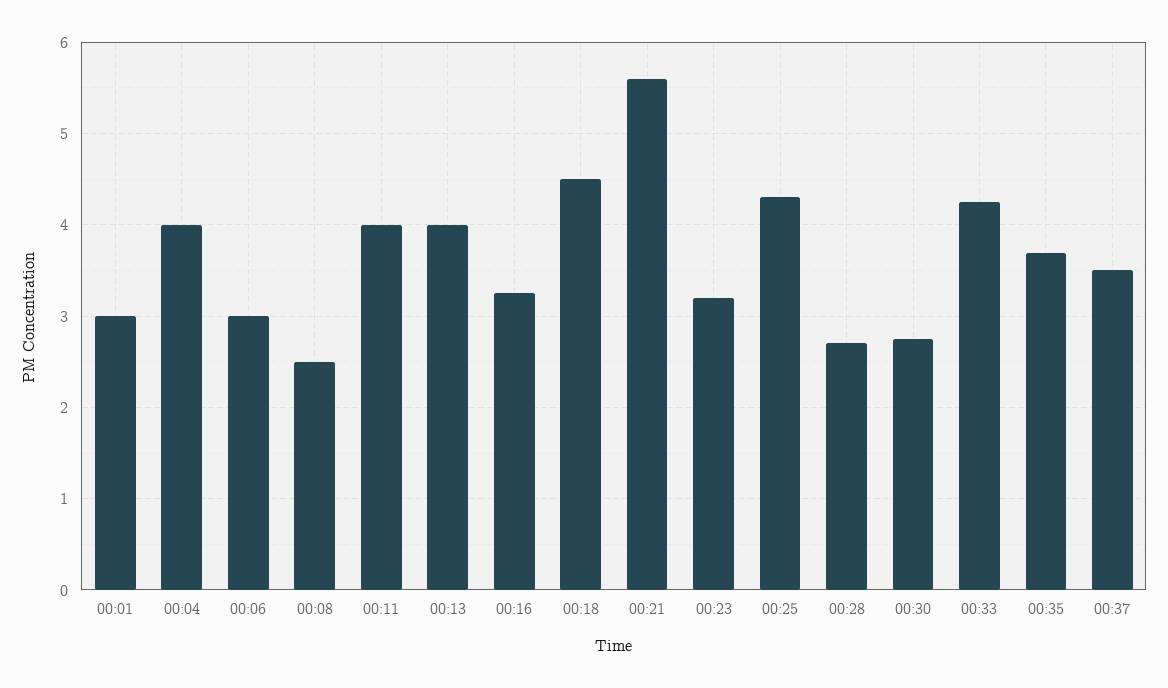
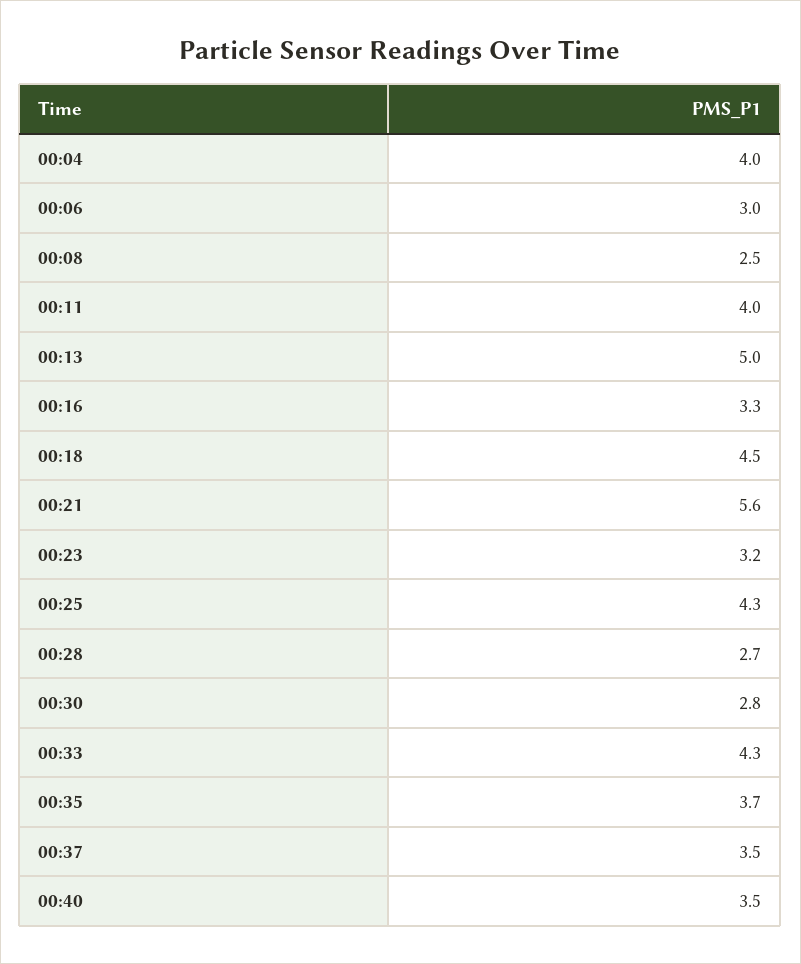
00:01: 3 -> none
00:13: 4 -> 5
00:40: none -> 3.5

